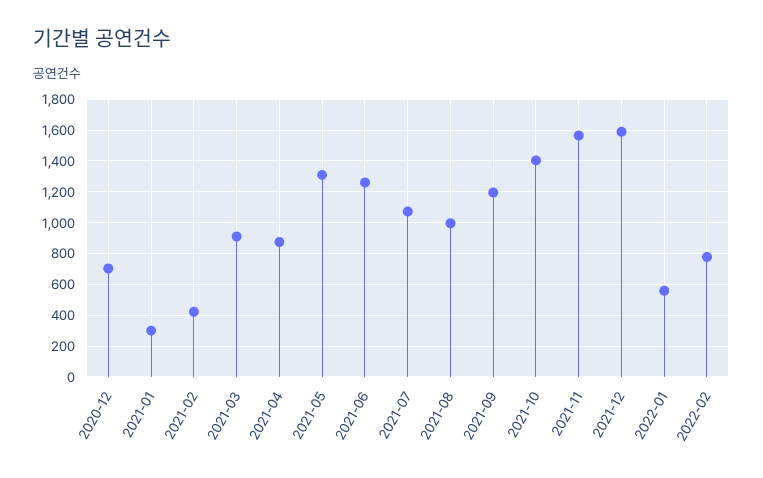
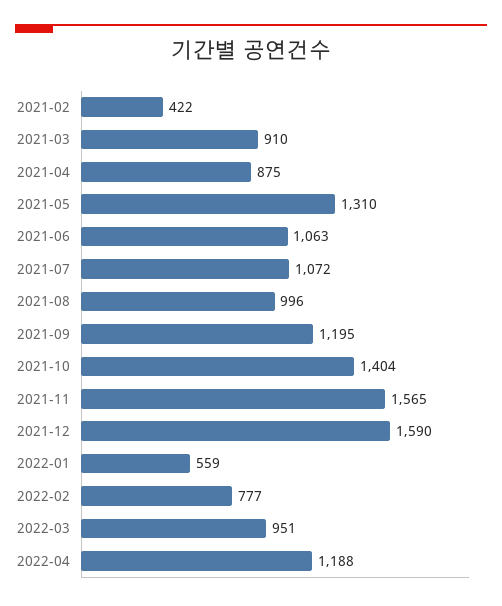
2020-12: 700 -> none
2021-01: 300 -> none
2021-06: 1250 -> 1063
2022-03: none -> 951
2022-04: none -> 1188

